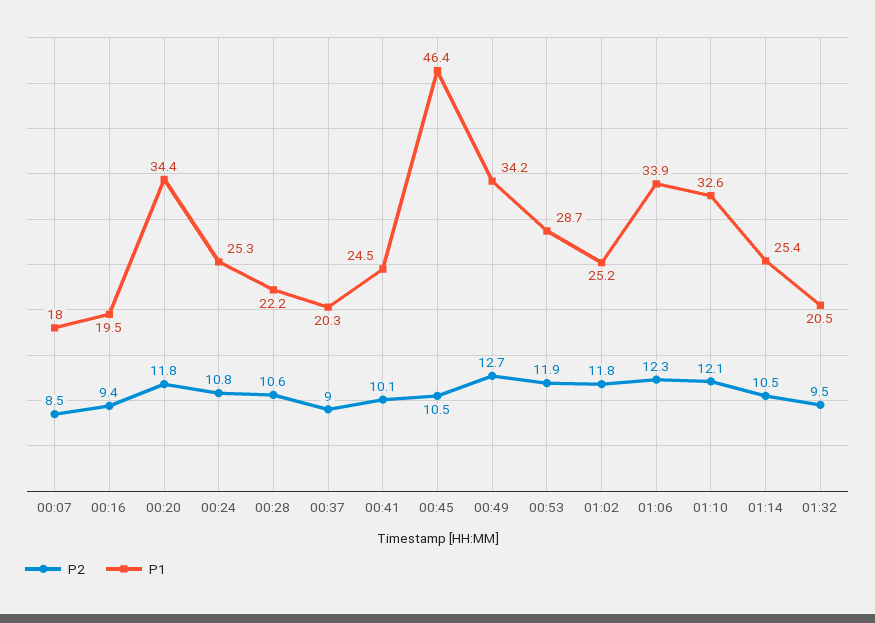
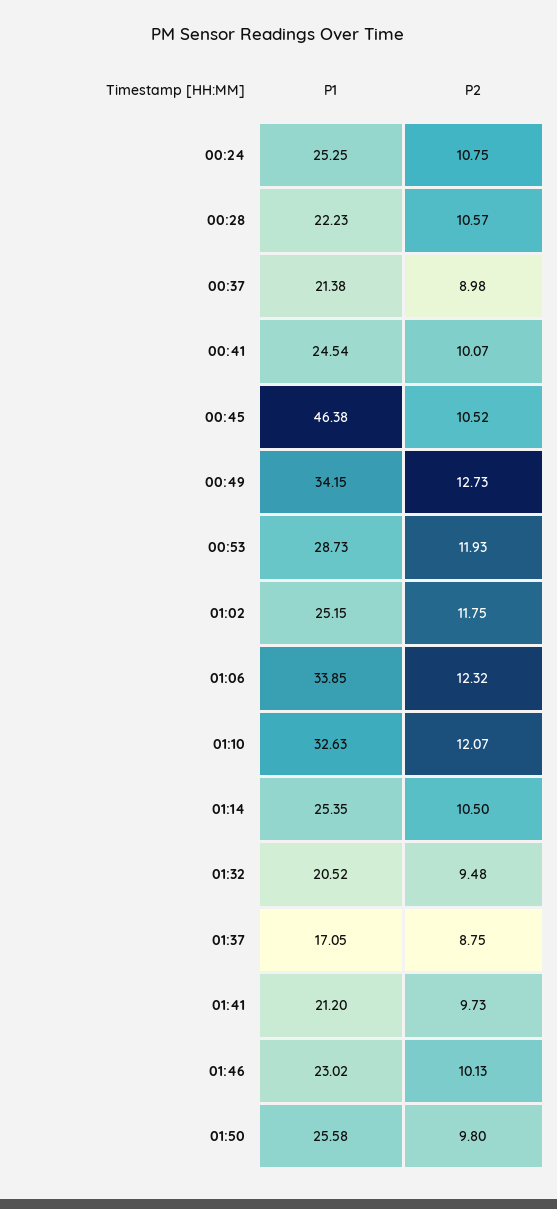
P2, 00:07: 8.5 -> none
P1, 00:07: 18 -> none
P2, 00:16: 9.4 -> none
P1, 00:16: 19.5 -> none
P2, 00:20: 11.8 -> none
P1, 00:20: 34.4 -> none
P1, 00:37: 20.3 -> 21.38
P1, 01:37: none -> 17.05
P2, 01:37: none -> 8.75
P1, 01:41: none -> 21.2
P2, 01:41: none -> 9.73
P1, 01:46: none -> 23.02
P2, 01:46: none -> 10.13
P1, 01:50: none -> 25.58
P2, 01:50: none -> 9.8

